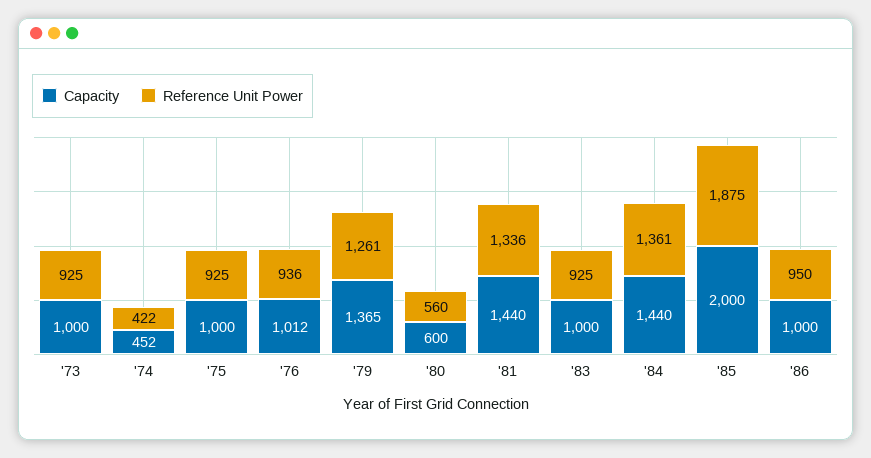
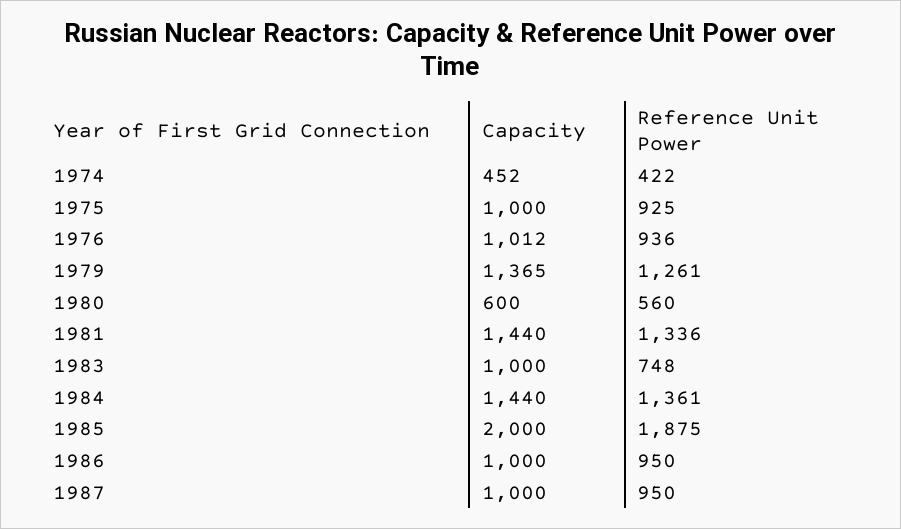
Capacity, '73: 1000 -> none
Reference Unit Power, '73: 925 -> none
Reference Unit Power, '83: 925 -> 748
Capacity, 1987: none -> 1000
Reference Unit Power, 1987: none -> 950

